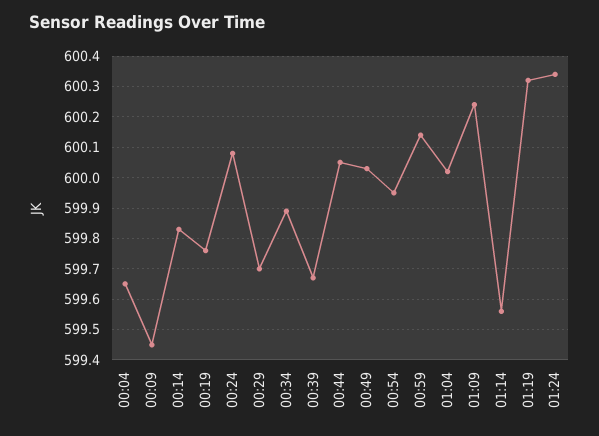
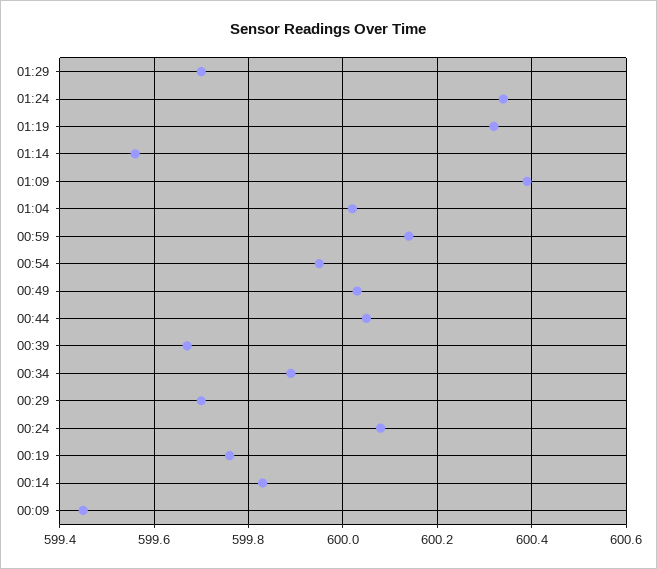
00:04: 599.65 -> none
01:09: 600.25 -> 600.4
01:29: none -> 599.7

